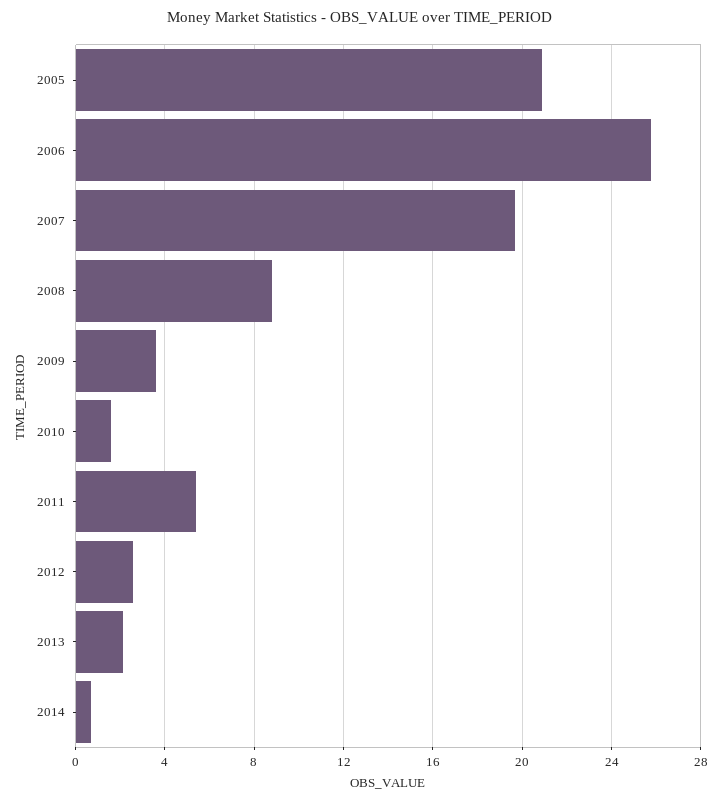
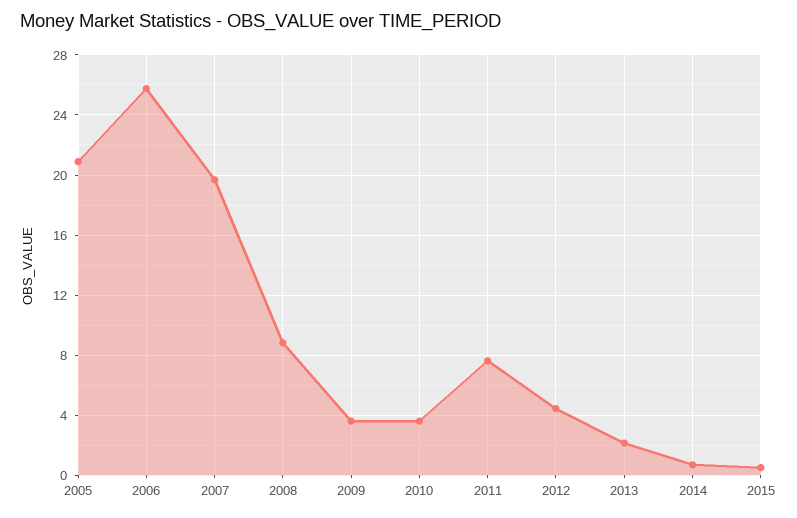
2010: 1.5 -> 3.5
2011: 5.5 -> 7.5
2012: 2.5 -> 4.5
2015: none -> 0.5

